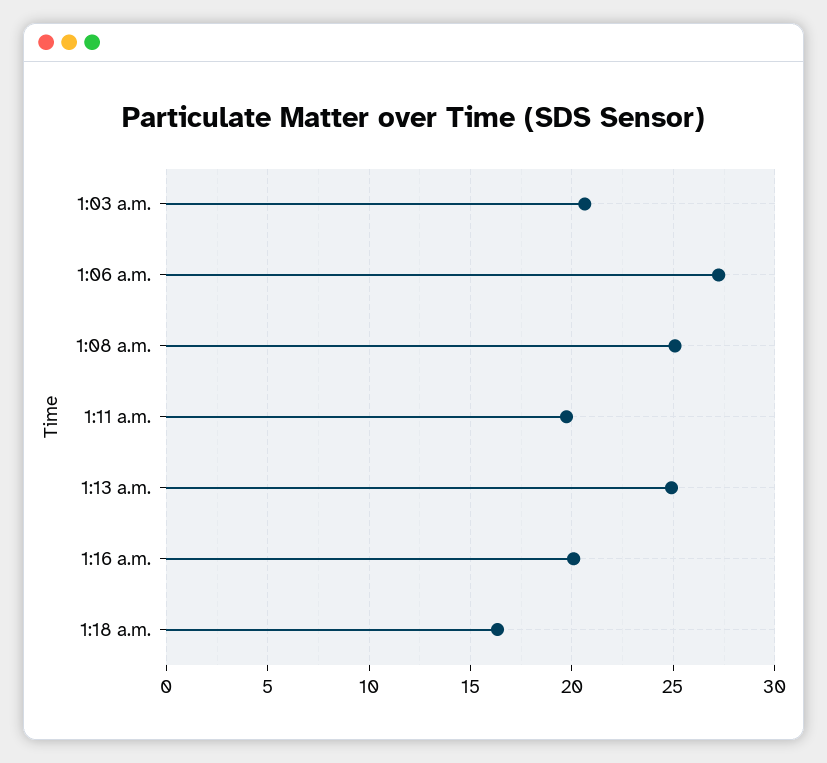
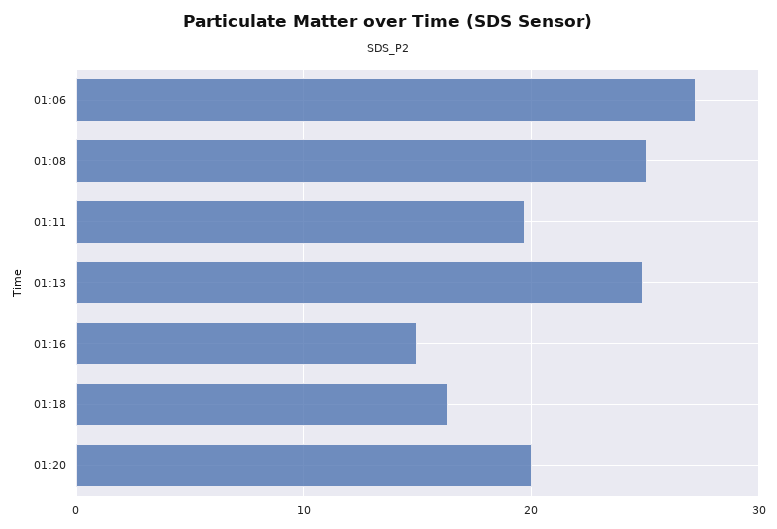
1:03 a.m.: 20.5 -> none
1:16 a.m.: 20 -> 15
01:20: none -> 20

